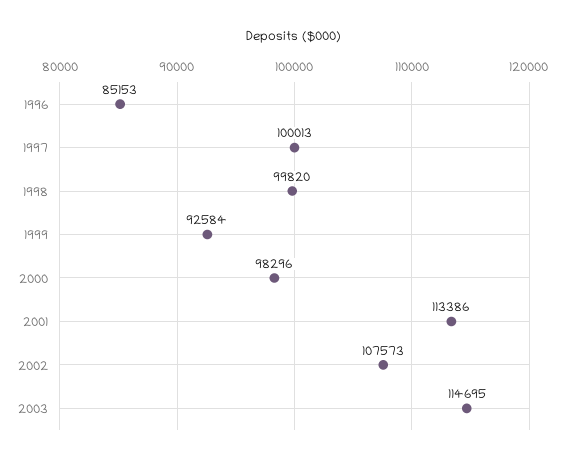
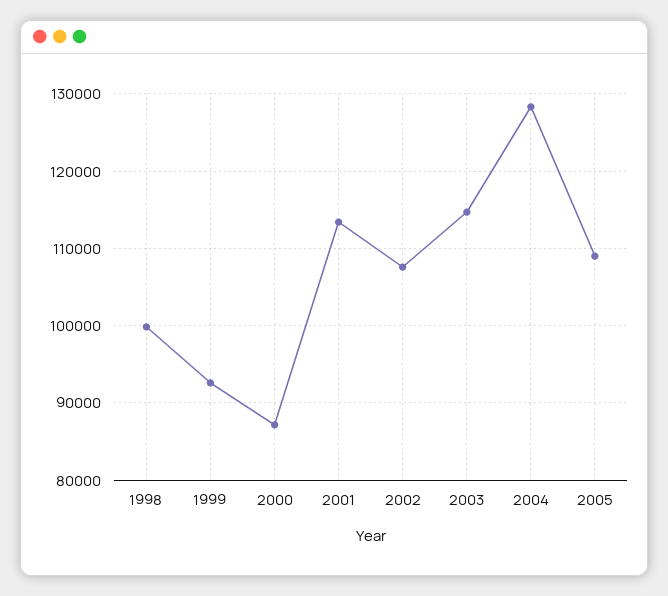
1996: 85153 -> none
1997: 100013 -> none
2000: 98296 -> 87000
2004: none -> 128000
2005: none -> 109000

